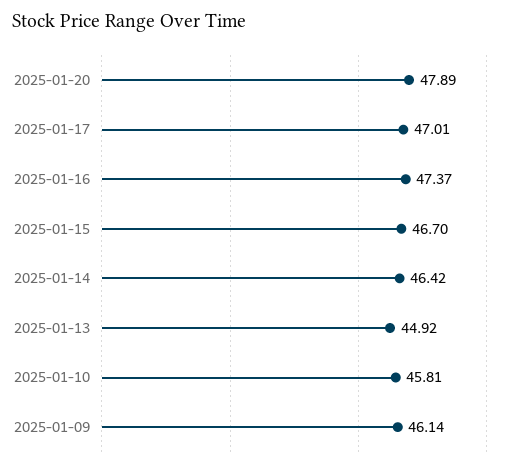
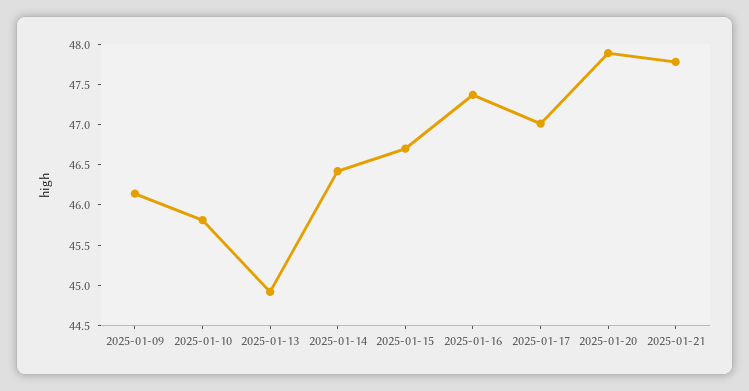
2025-01-21: none -> 47.8

